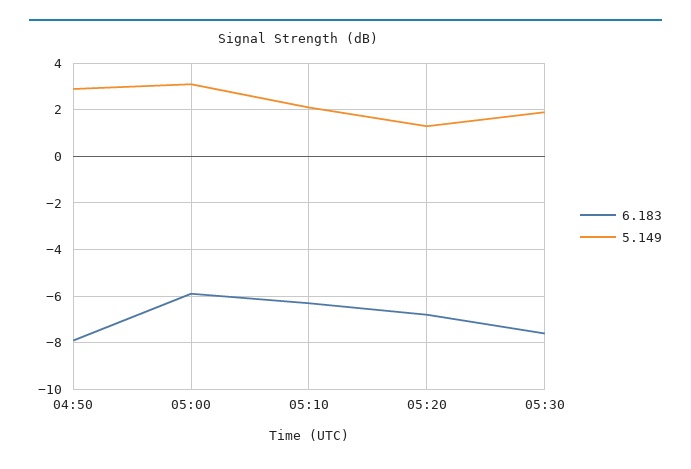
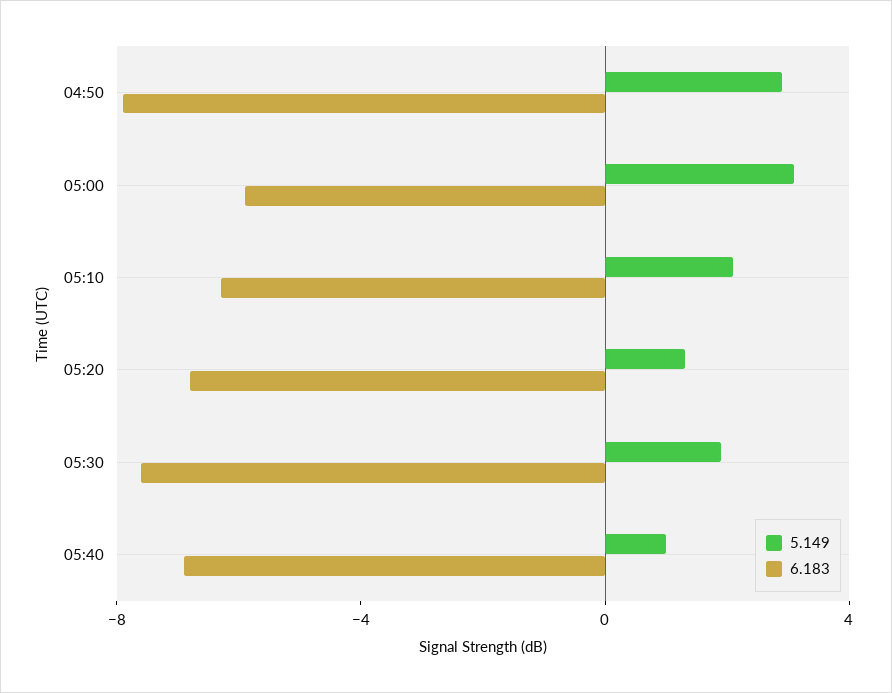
5.149, 05:40: none -> 1
6.183, 05:40: none -> -7

